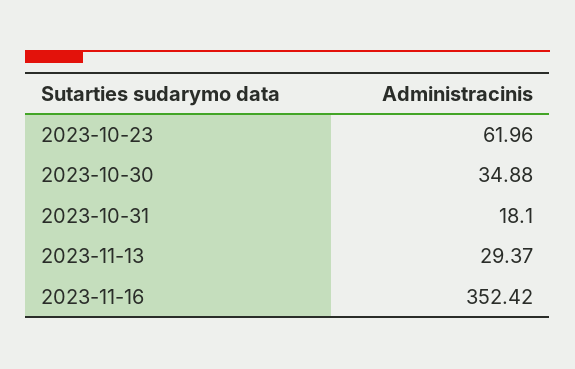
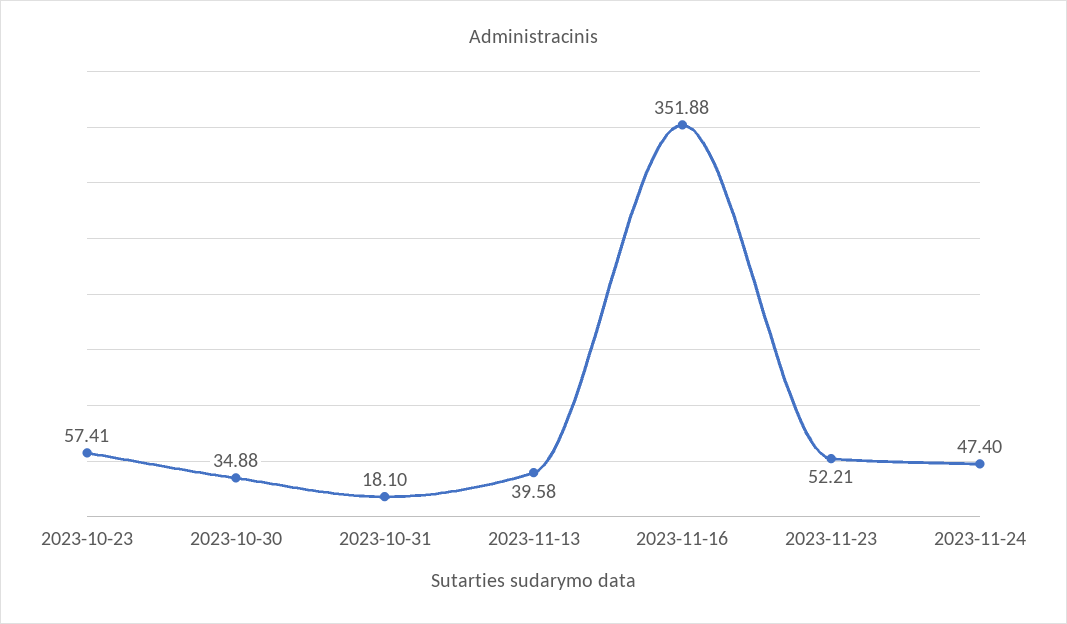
2023-10-23: 61.96 -> 57.41
2023-11-13: 29.37 -> 39.58
2023-11-16: 352.42 -> 351.88
2023-11-23: none -> 52.21
2023-11-24: none -> 47.4

